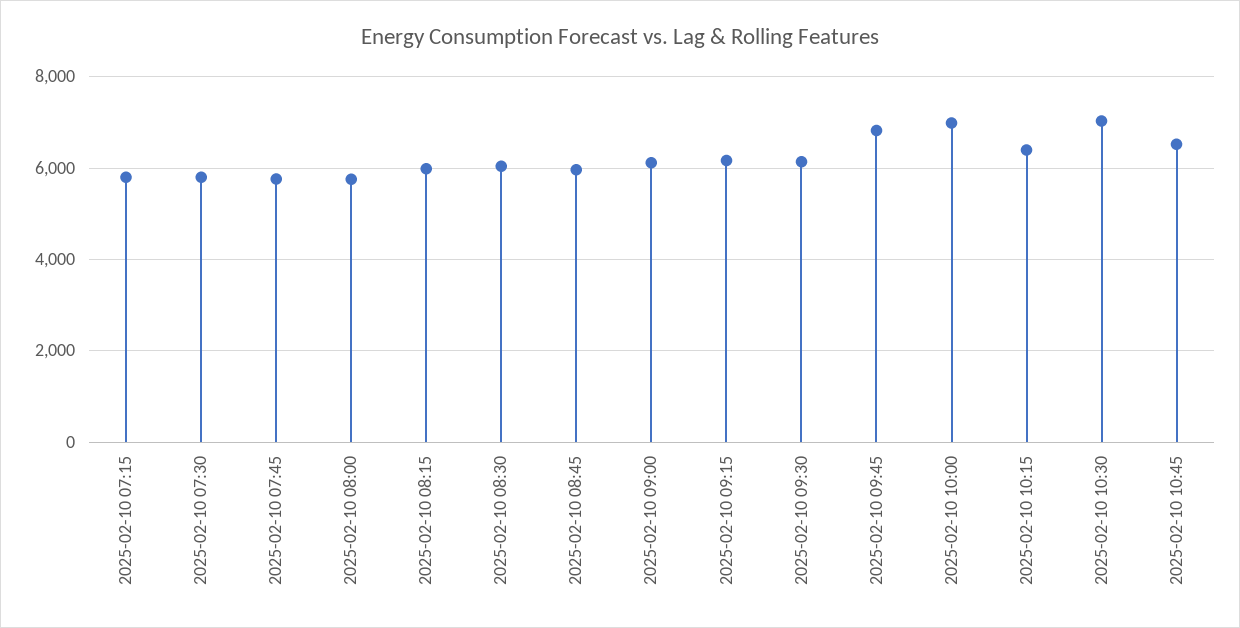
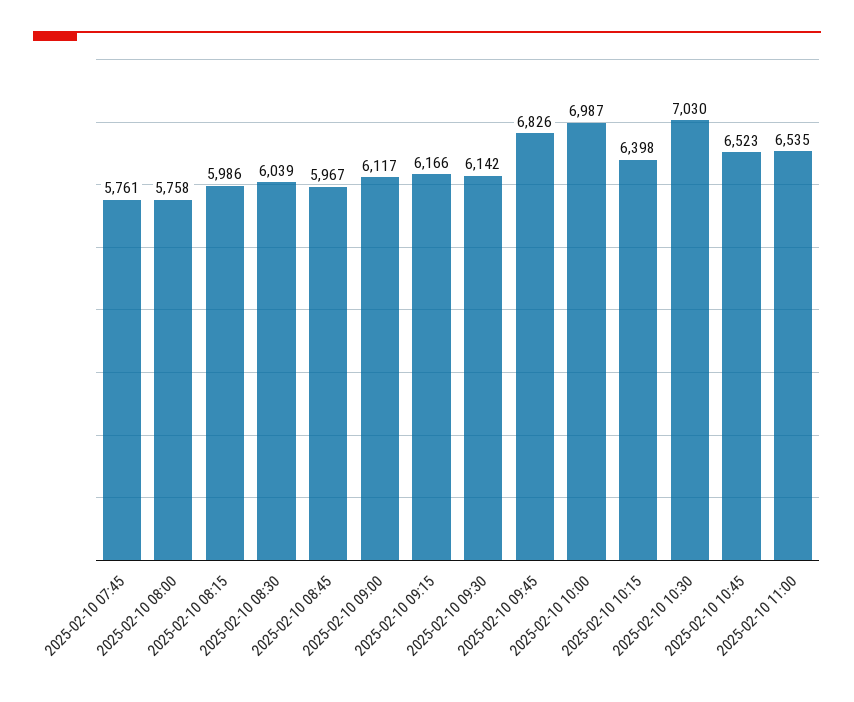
2025-02-10 07:15: 5800 -> none
2025-02-10 07:30: 5800 -> none
2025-02-10 11:00: none -> 6535

